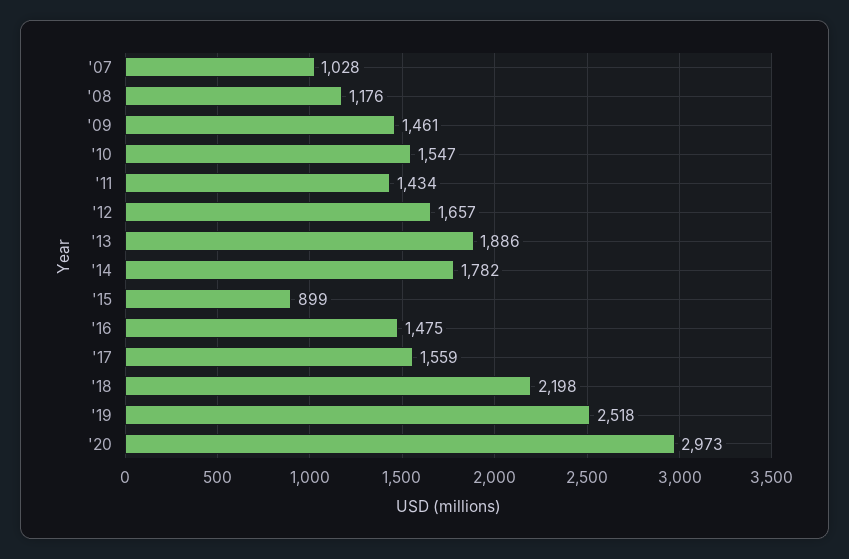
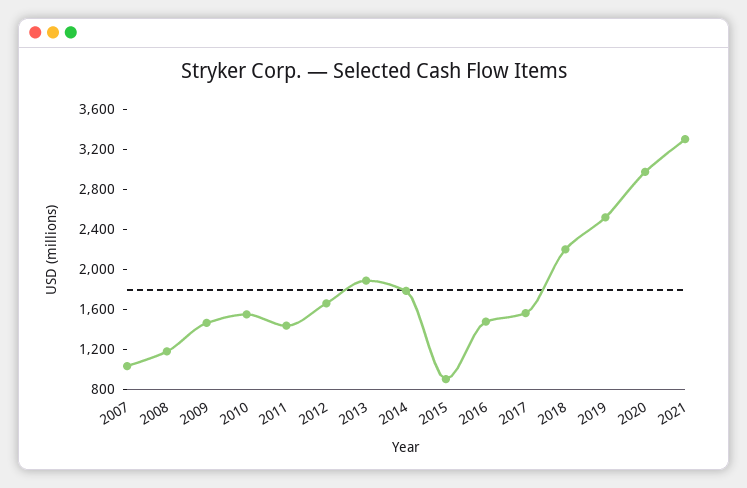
2021: none -> 3300

